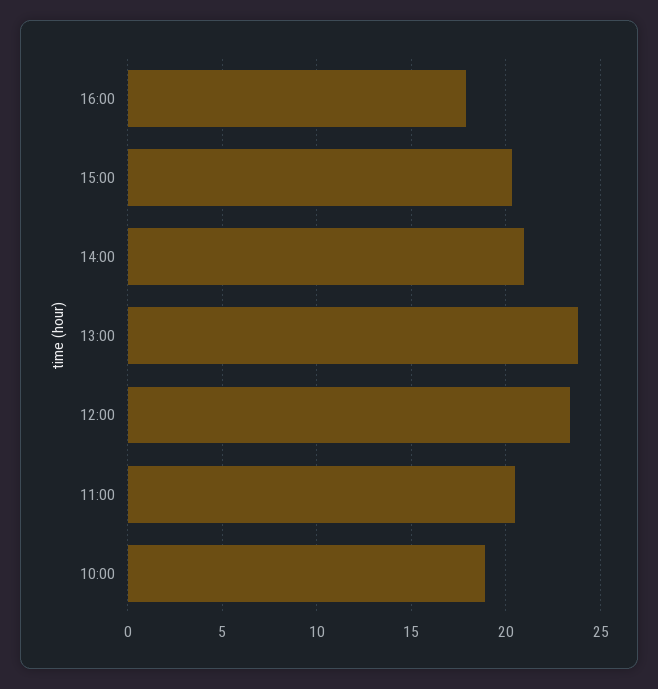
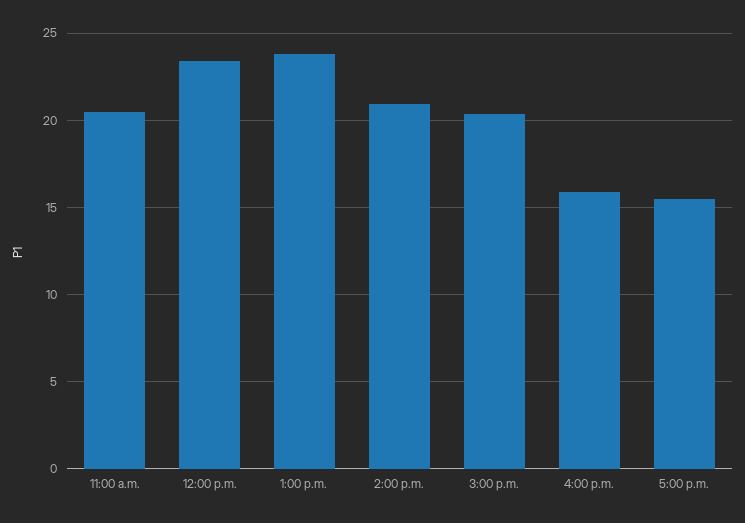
16:00: 18 -> 16
10:00: 19 -> none
5:00 p.m.: none -> 15.5

